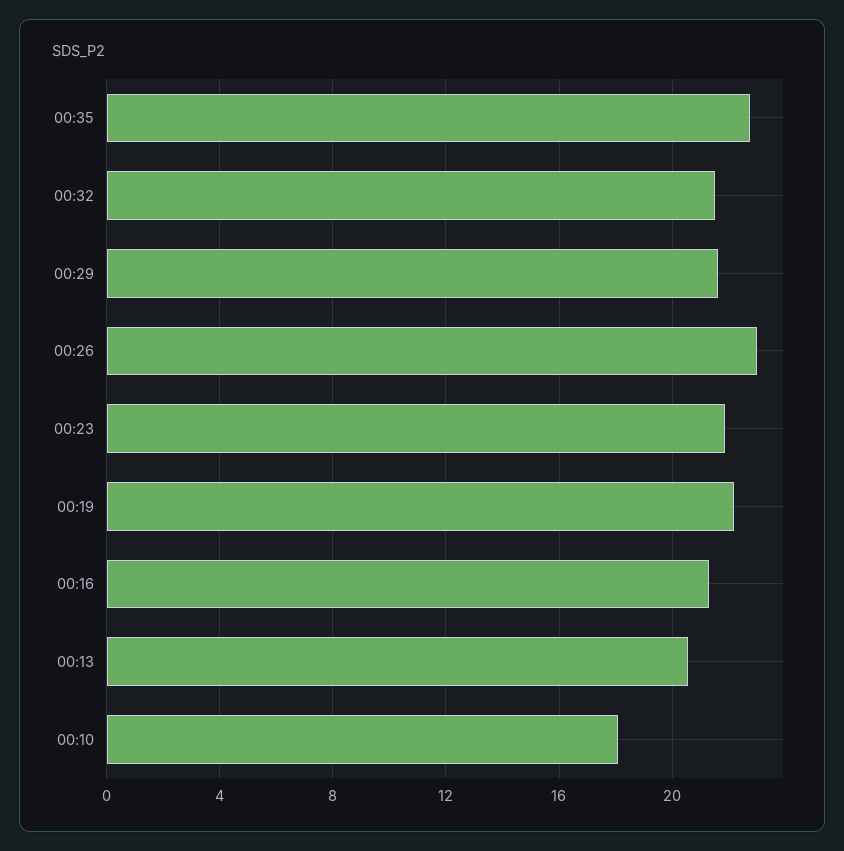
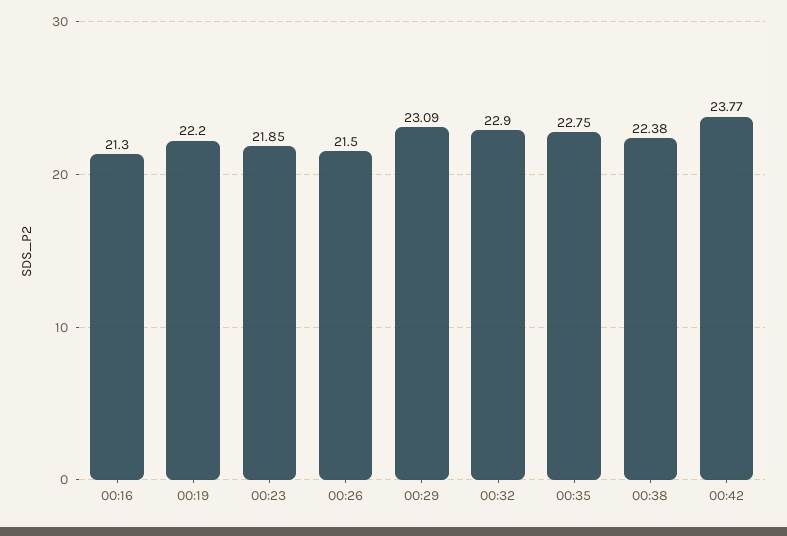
00:32: 21.5 -> 22.9
00:29: 21.5 -> 23.09
00:26: 23 -> 21.5
00:13: 20.5 -> none
00:10: 18 -> none
00:38: none -> 22.38
00:42: none -> 23.77

